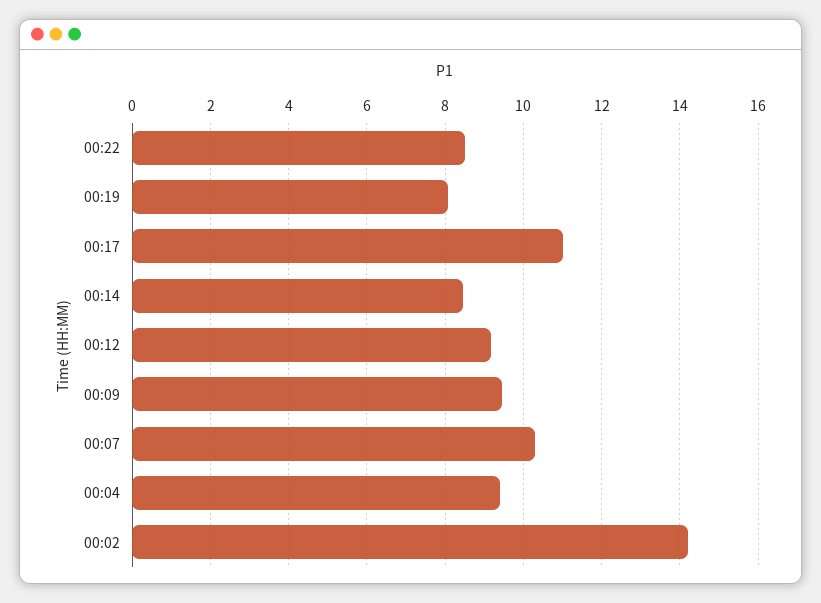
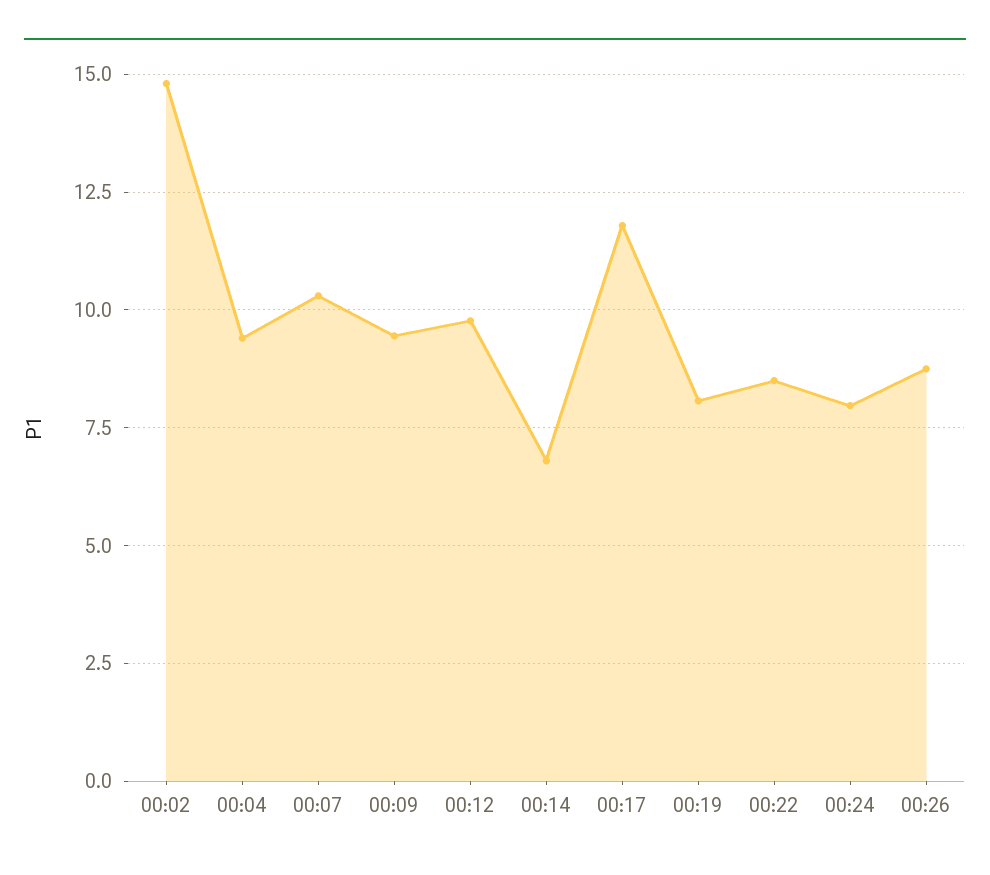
00:17: 11 -> 11.75
00:14: 8.4 -> 6.75
00:12: 9.2 -> 9.75
00:02: 14.2 -> 14.75
00:24: none -> 8
00:26: none -> 8.75

